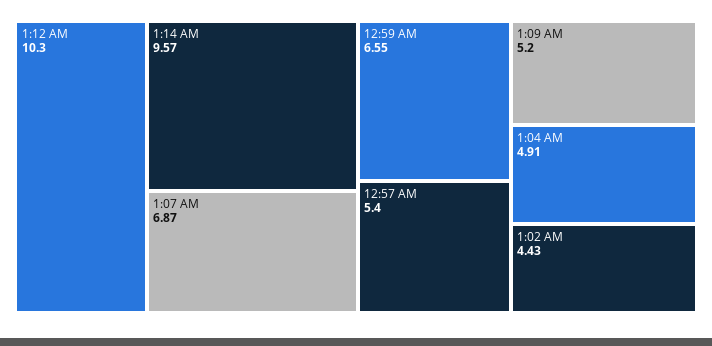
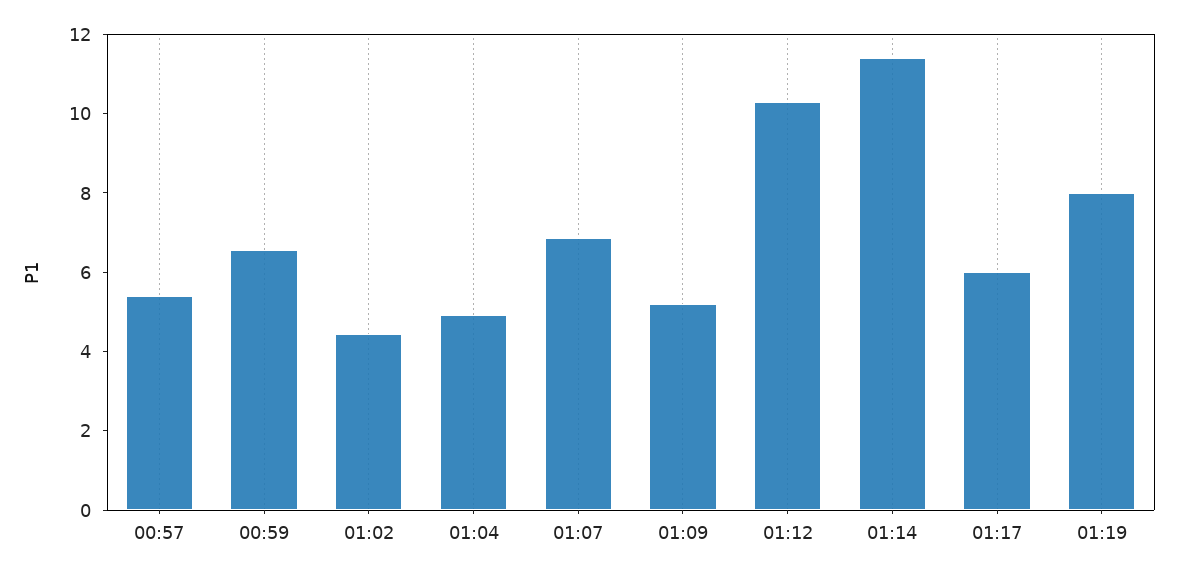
1:14 AM: 9.57 -> 11.5
01:17: none -> 6
01:19: none -> 8

